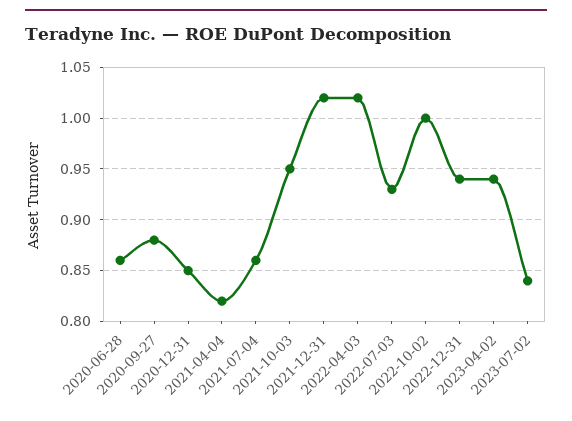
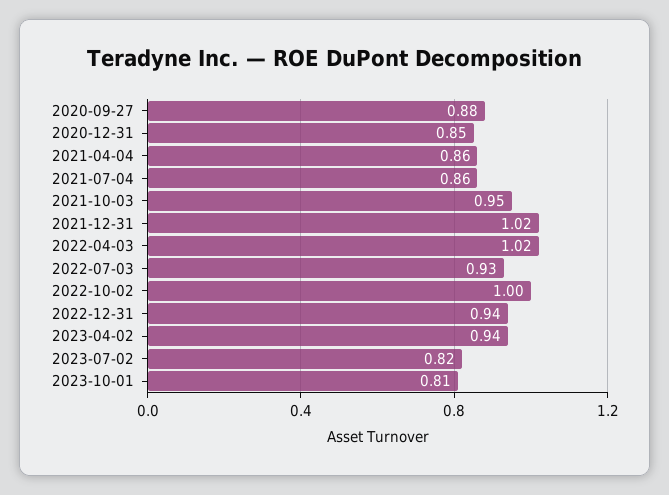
2020-06-28: 0.86 -> none
2021-04-04: 0.82 -> 0.86
2023-07-02: 0.84 -> 0.82
2023-10-01: none -> 0.81

